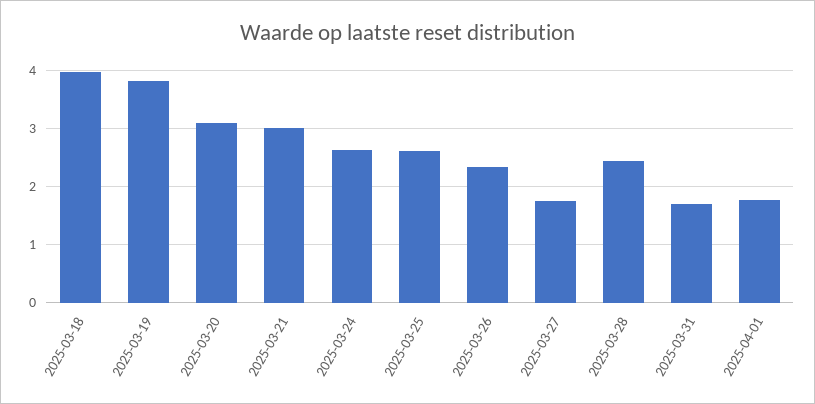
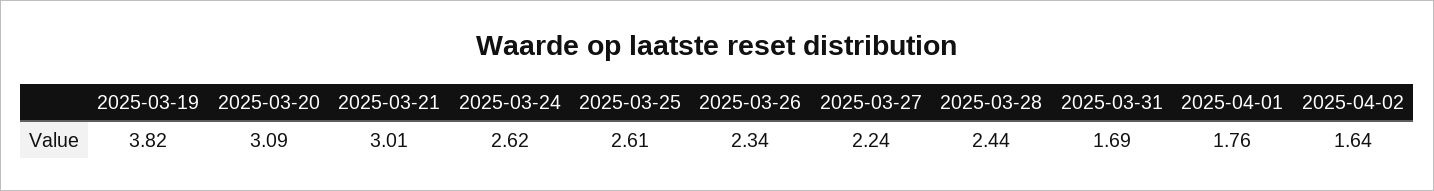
2025-03-18: 4 -> none
2025-03-27: 1.8 -> 2.24
2025-04-02: none -> 1.64

